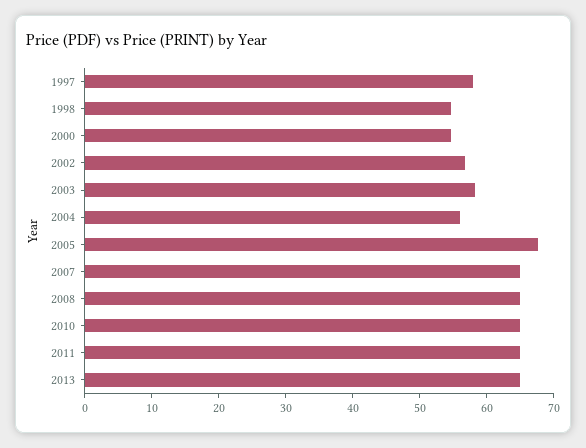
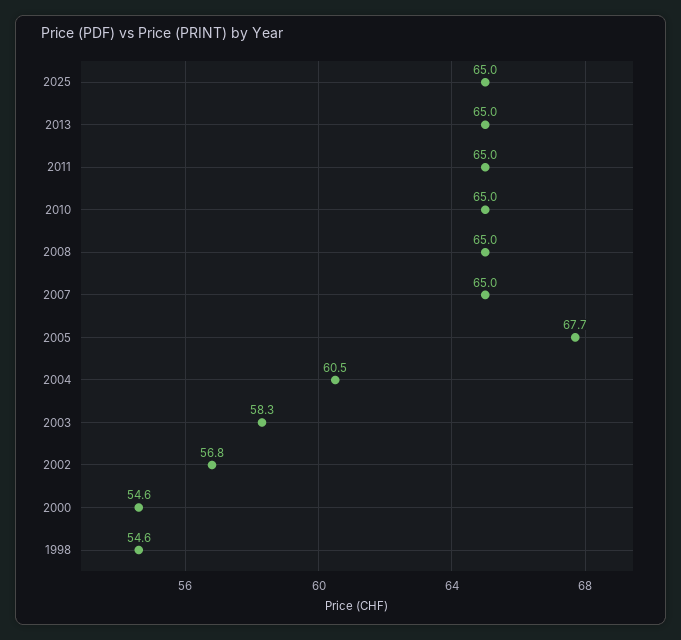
1997: 58 -> none
2004: 56 -> 60.5
2025: none -> 65

